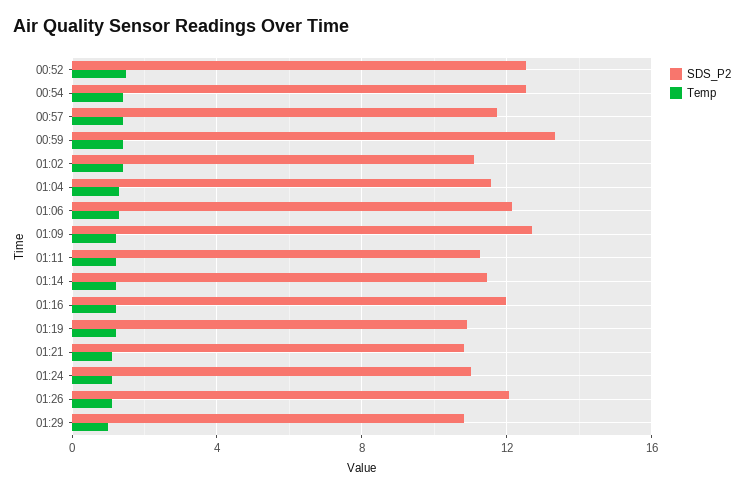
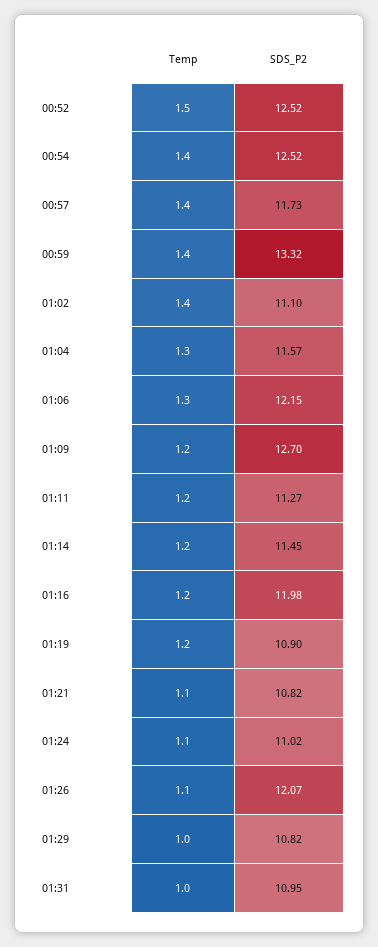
Temp, 01:31: none -> 1
SDS_P2, 01:31: none -> 10.95

